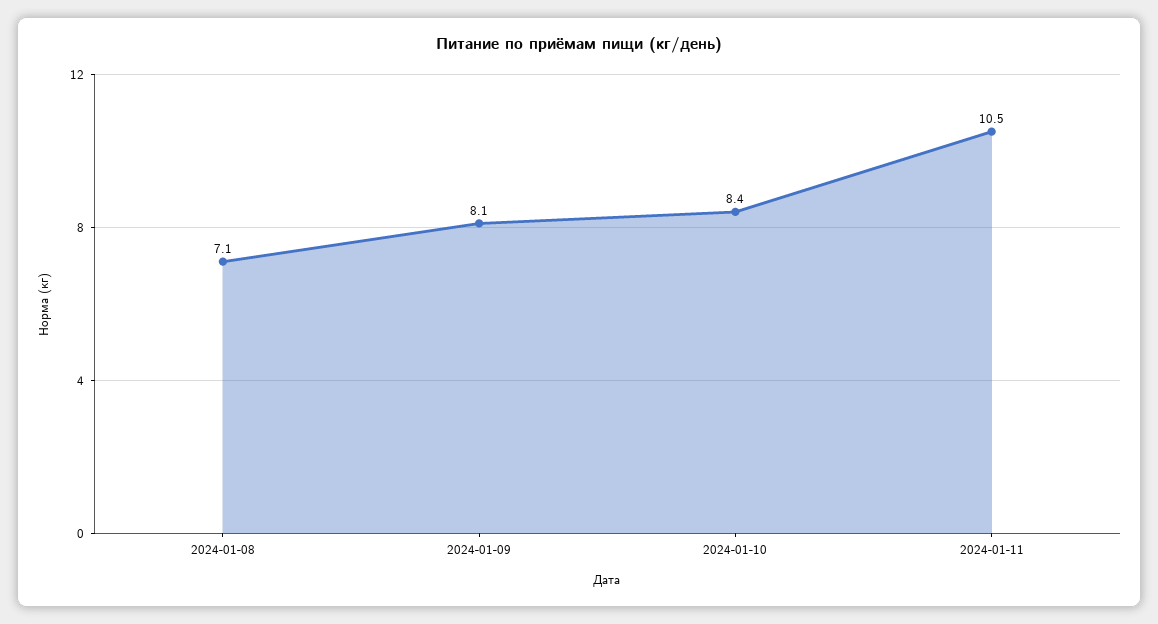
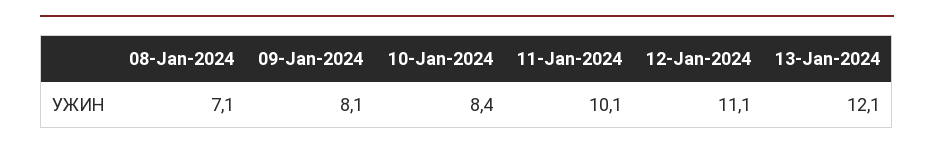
2024-01-11: 10.5 -> 10.1
12-Jan-2024: none -> 11.1
13-Jan-2024: none -> 12.1

